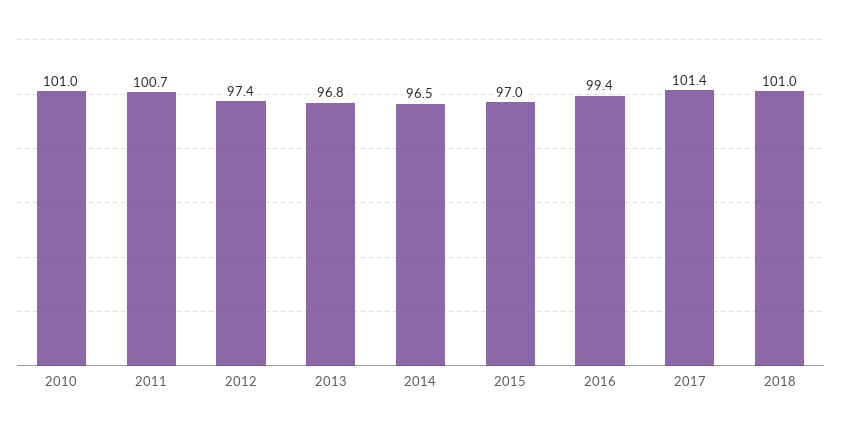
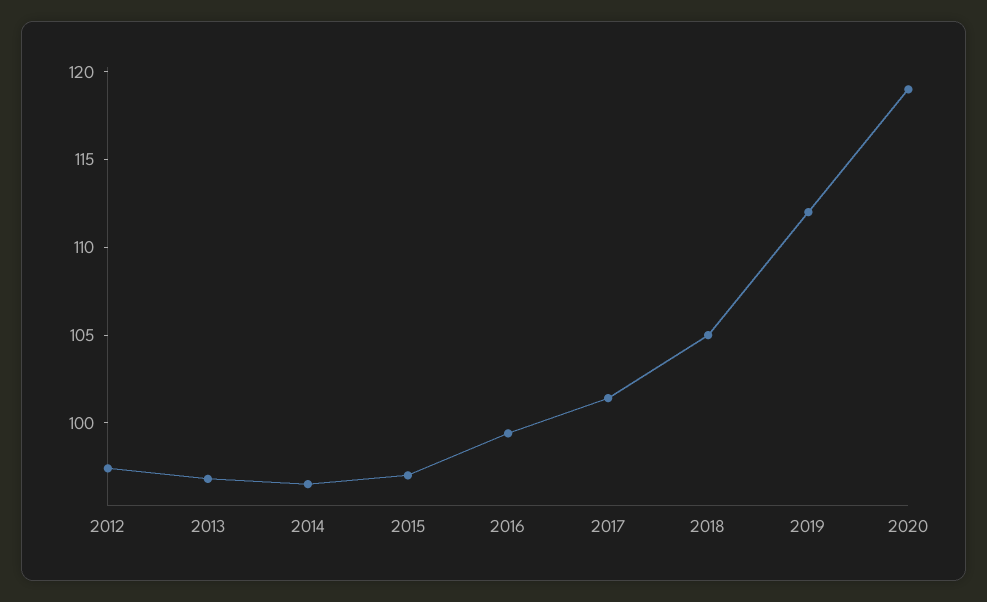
2010: 101 -> none
2011: 100.7 -> none
2018: 101 -> 105
2019: none -> 112
2020: none -> 119

